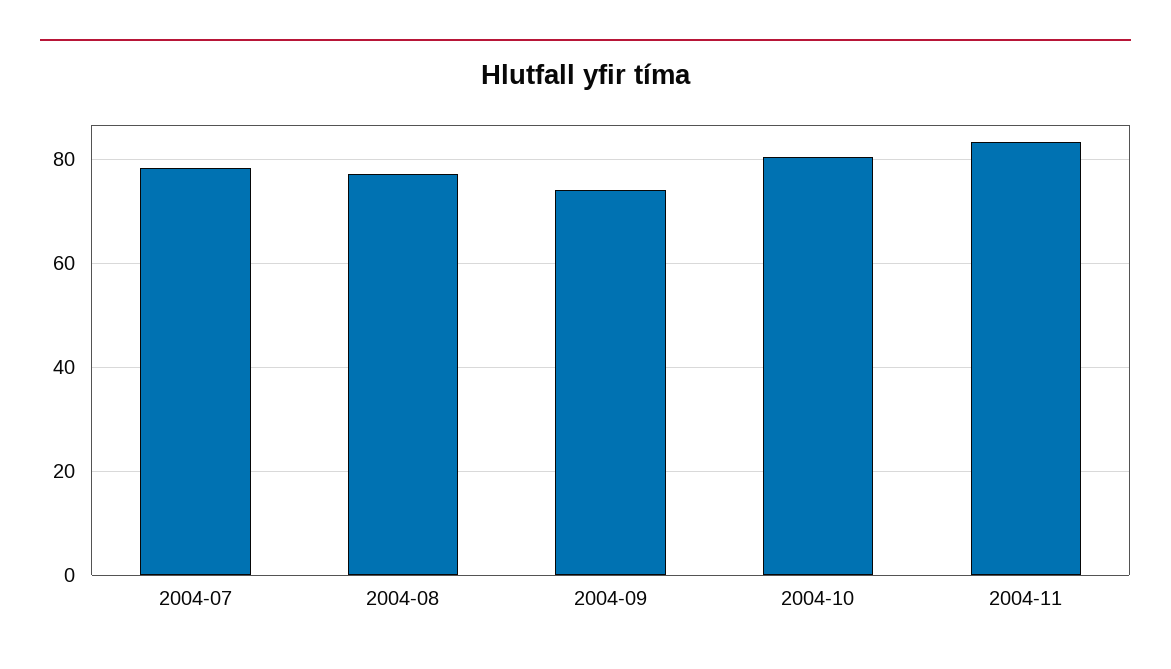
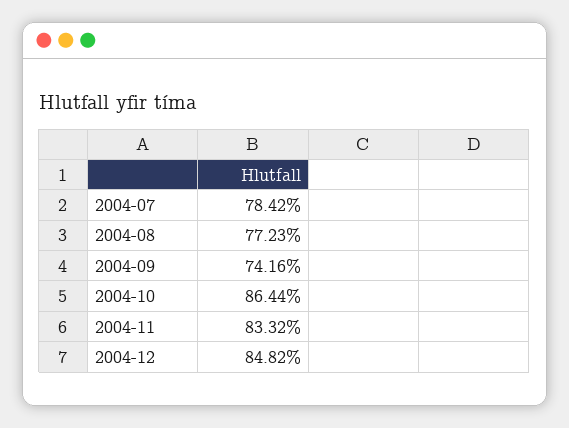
2004-10: 80 -> 86.44
2004-12: none -> 84.82

